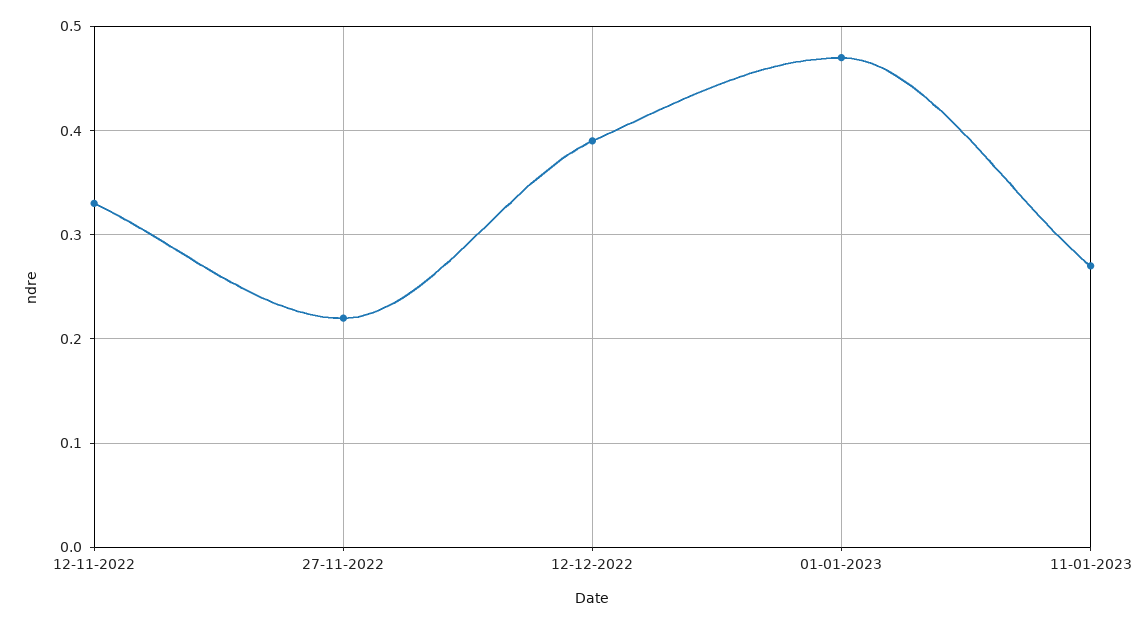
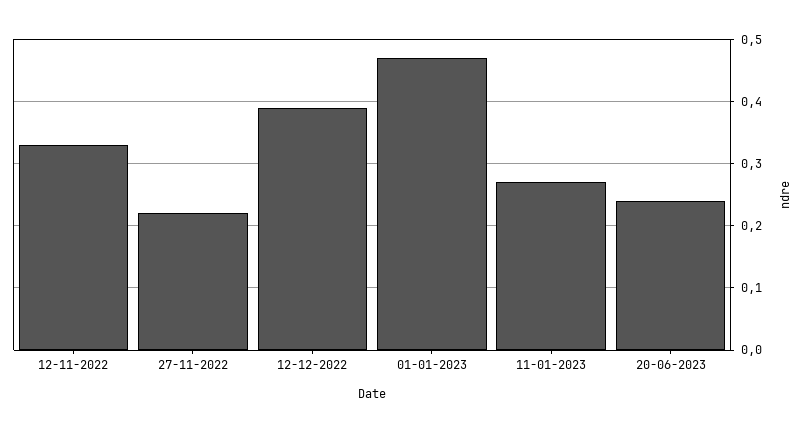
20-06-2023: none -> 0.24

